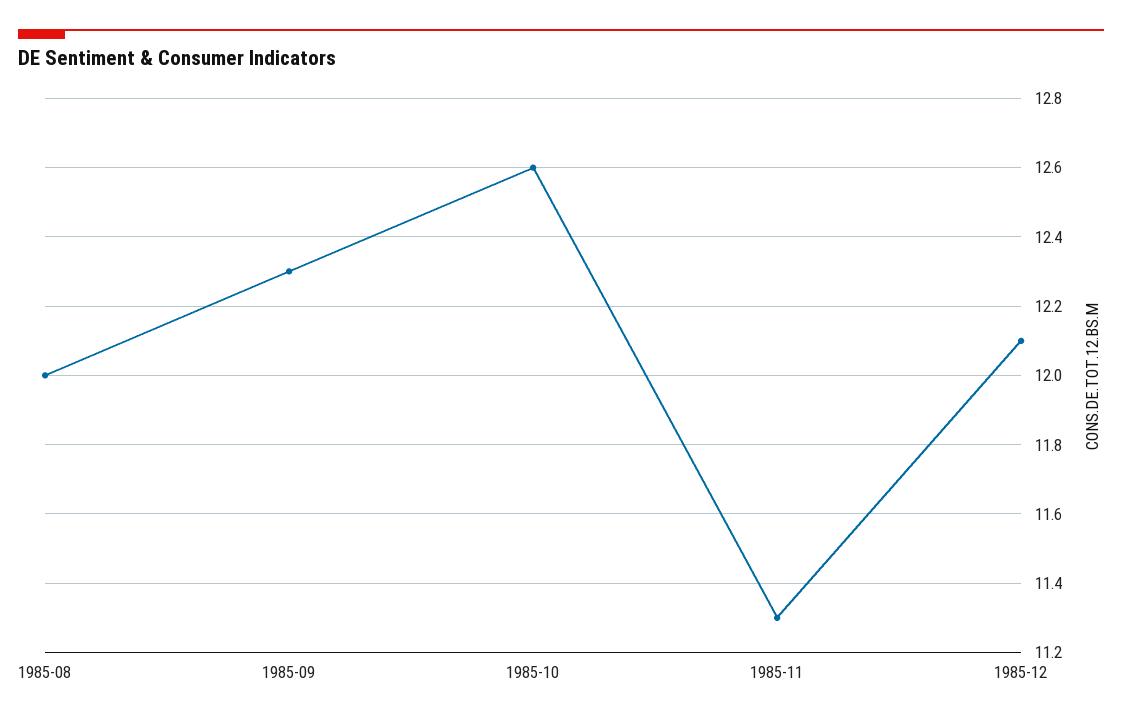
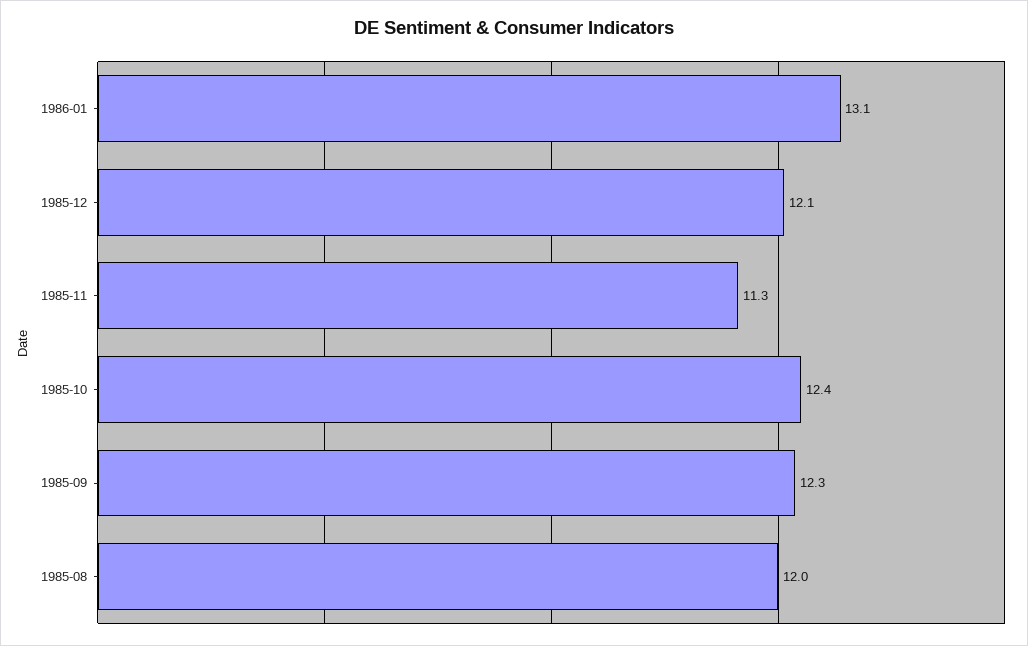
1985-10: 12.6 -> 12.4
1986-01: none -> 13.1

